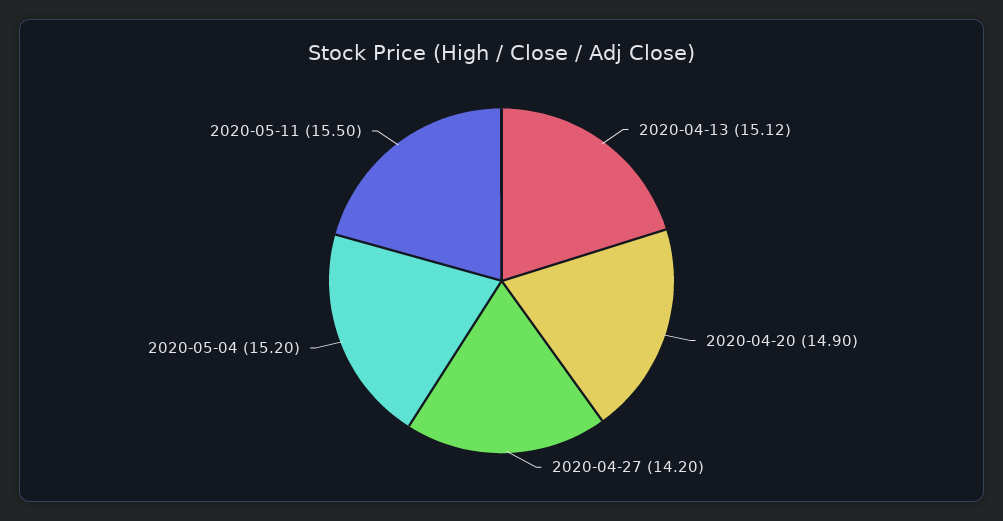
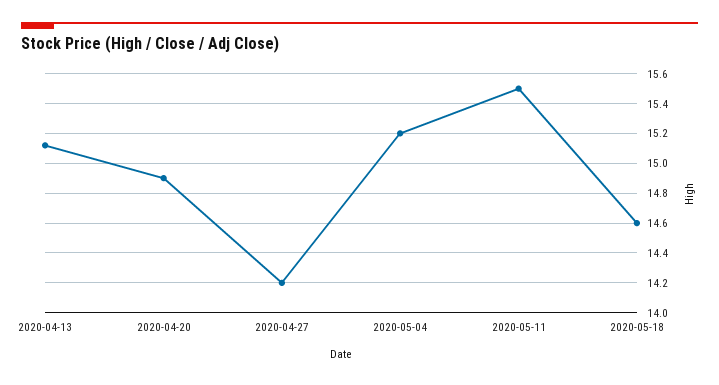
2020-05-18: none -> 14.6

